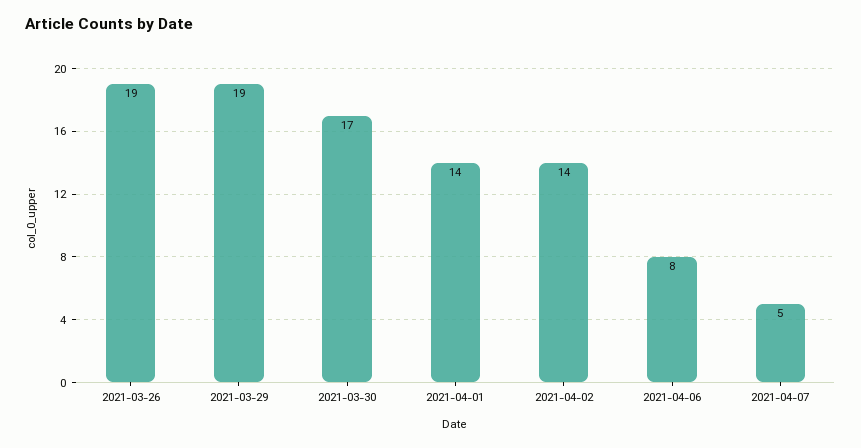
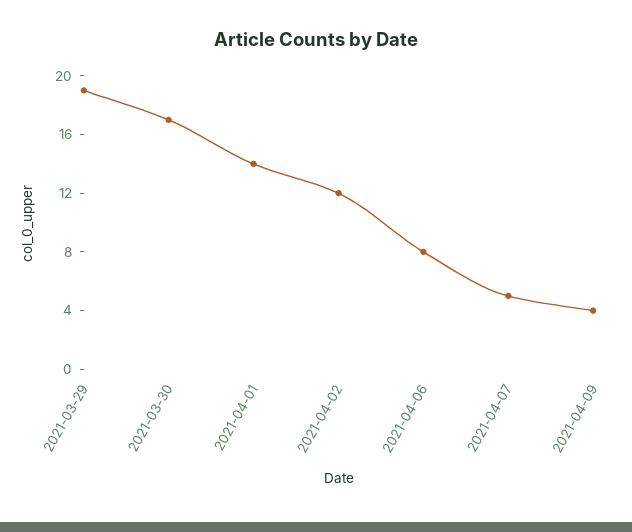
2021-03-26: 19 -> none
2021-04-02: 14 -> 12
2021-04-09: none -> 4

